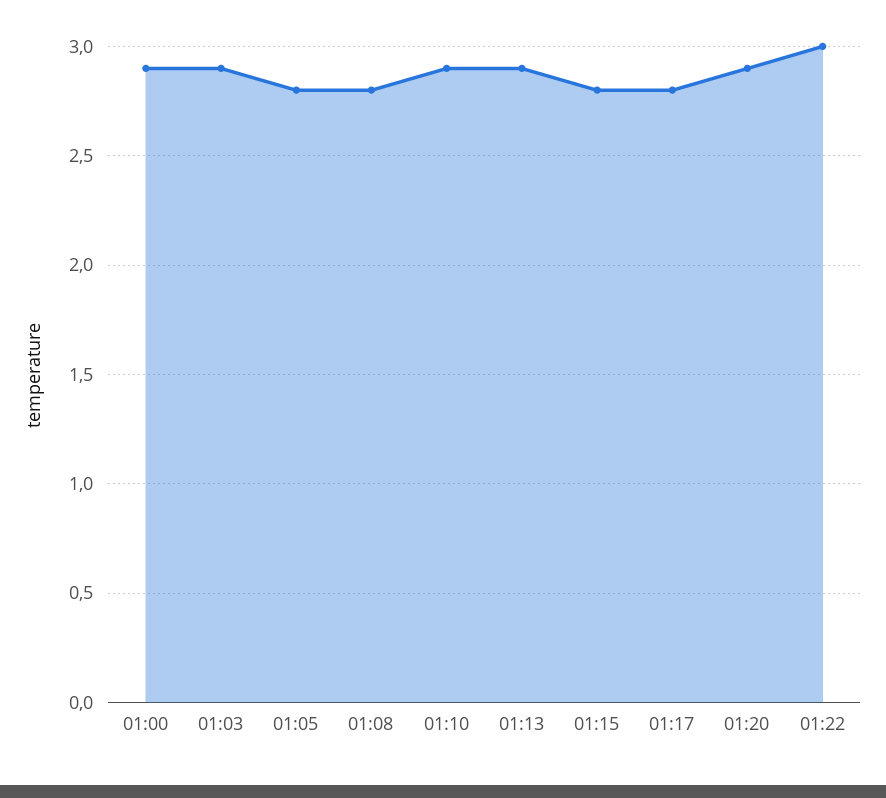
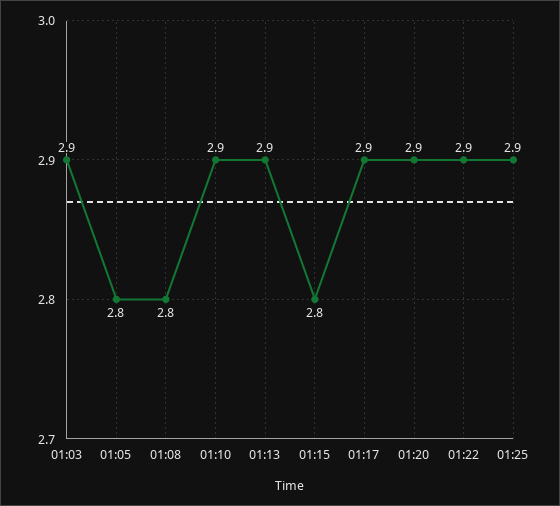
01:00: 2.9 -> none
01:17: 2.8 -> 2.9
01:22: 3 -> 2.9
01:25: none -> 2.9

